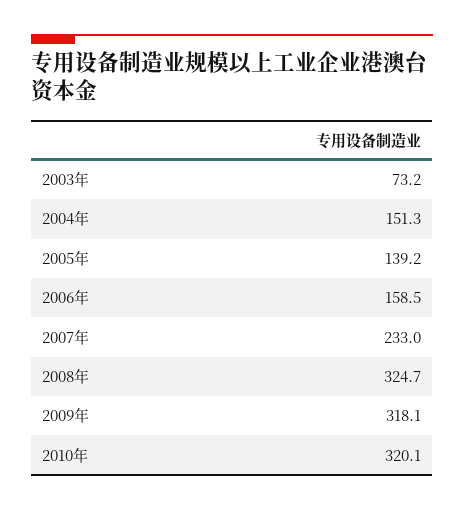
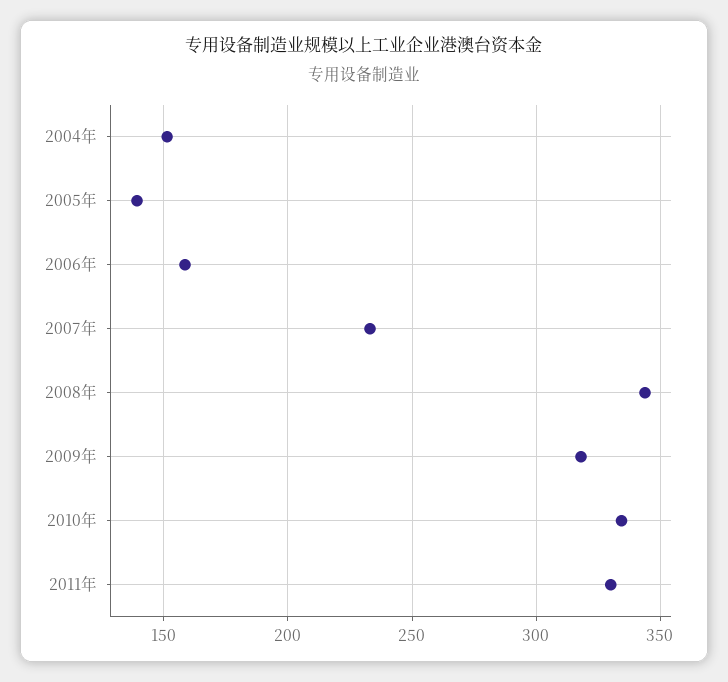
2003年: 73.2 -> none
2008年: 324.7 -> 345
2010年: 320.1 -> 335
2011年: none -> 330

